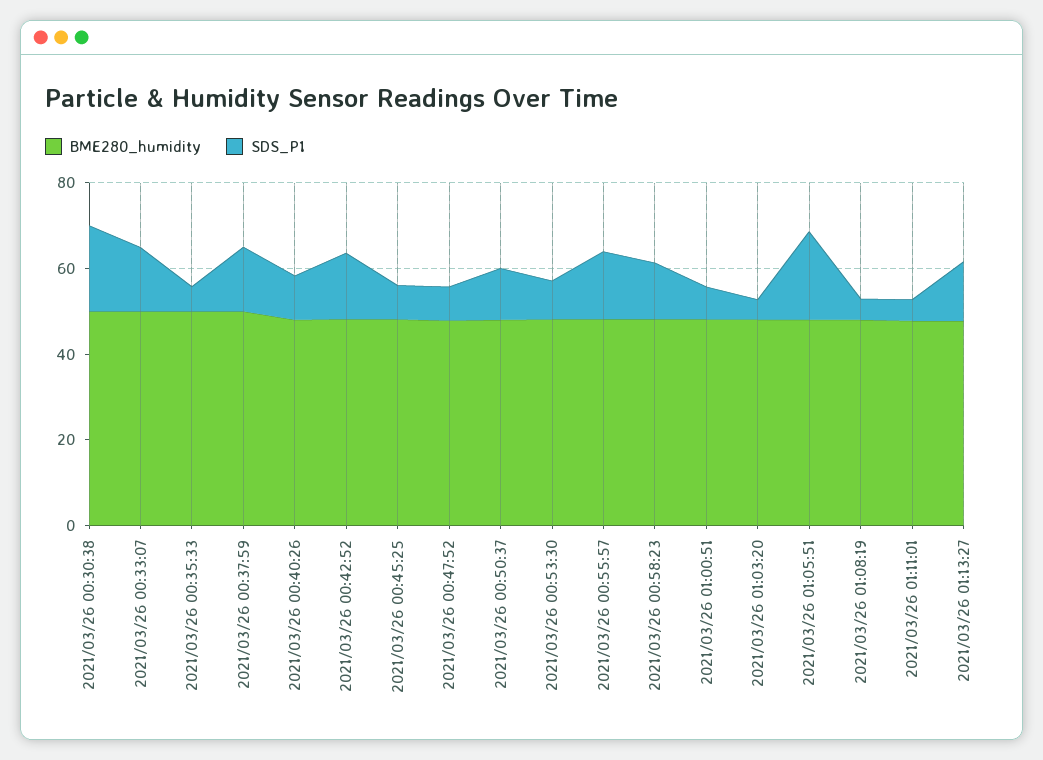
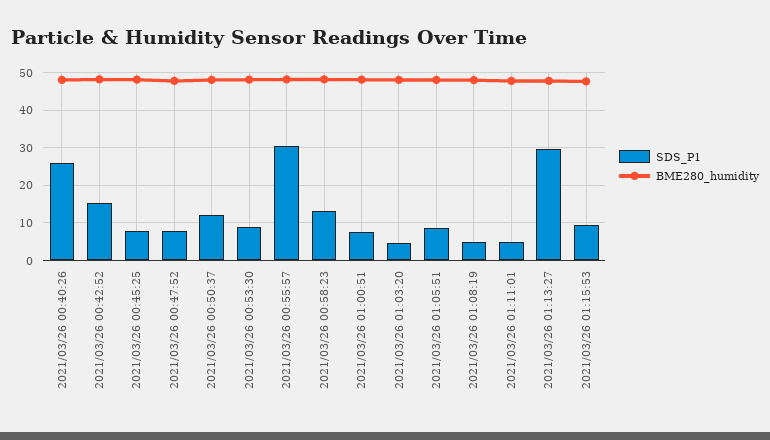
BME280_humidity, 2021/03/26 00:30:38: 50 -> none
SDS_P1, 2021/03/26 00:30:38: 20 -> none
BME280_humidity, 2021/03/26 00:33:07: 50 -> none
SDS_P1, 2021/03/26 00:33:07: 15 -> none
BME280_humidity, 2021/03/26 00:35:33: 50 -> none
SDS_P1, 2021/03/26 00:35:33: 5 -> none
BME280_humidity, 2021/03/26 00:37:59: 50 -> none
SDS_P1, 2021/03/26 00:37:59: 15 -> none
SDS_P1, 2021/03/26 00:40:26: 10 -> 26
SDS_P1, 2021/03/26 00:55:57: 15 -> 30
SDS_P1, 2021/03/26 01:05:51: 20 -> 8
SDS_P1, 2021/03/26 01:13:27: 15 -> 30
SDS_P1, 2021/03/26 01:15:53: none -> 10
BME280_humidity, 2021/03/26 01:15:53: none -> 48

